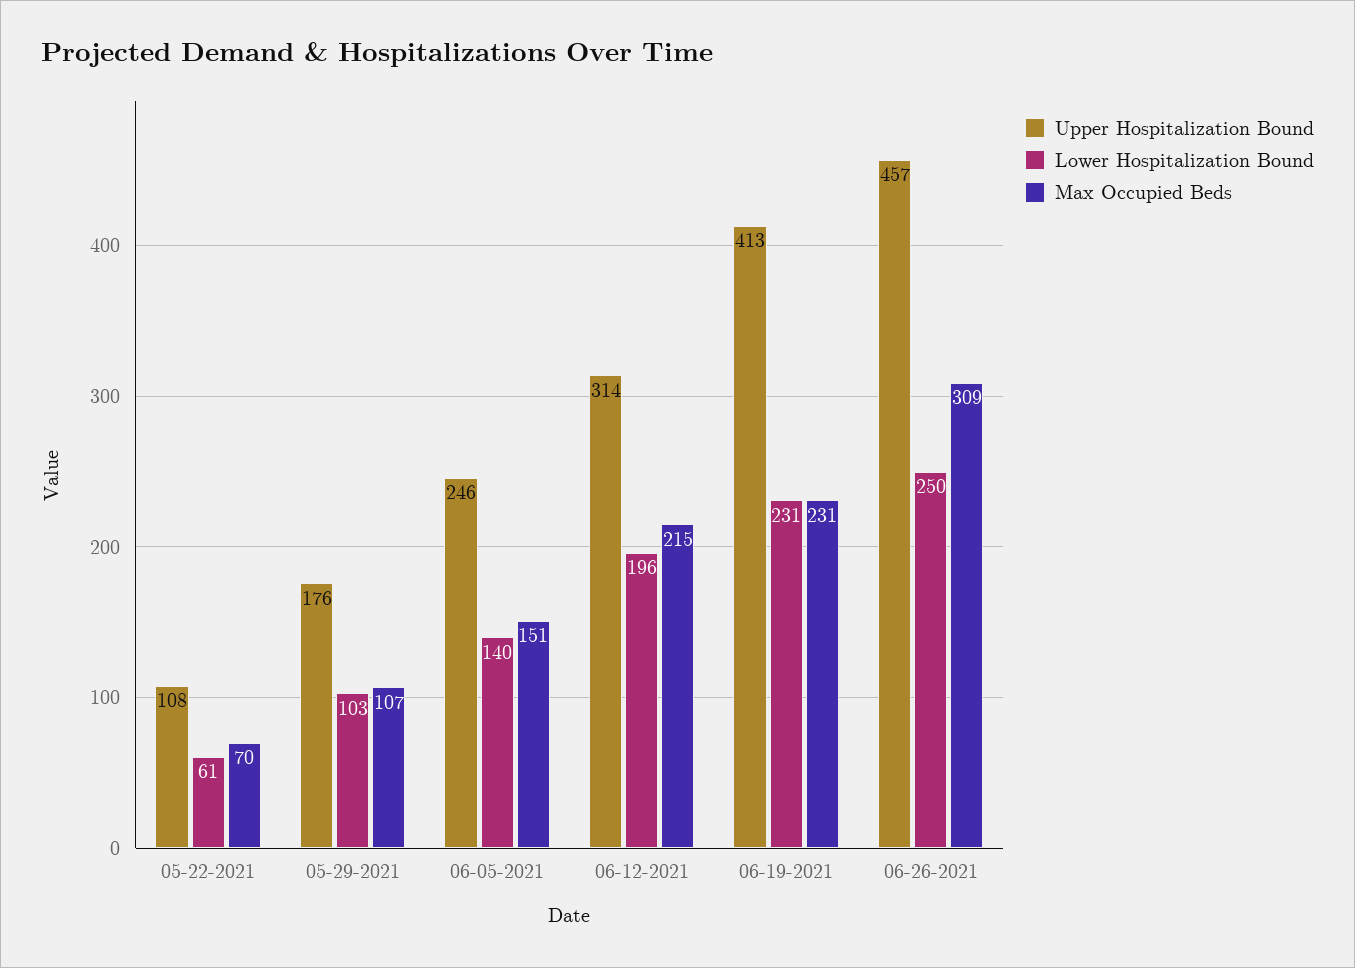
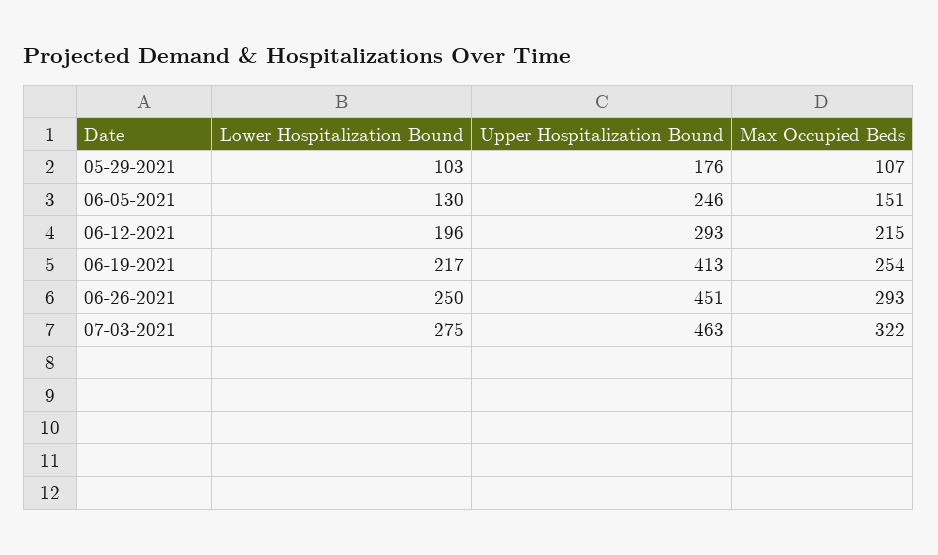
Upper Hospitalization Bound, 05-22-2021: 108 -> none
Lower Hospitalization Bound, 05-22-2021: 61 -> none
Max Occupied Beds, 05-22-2021: 70 -> none
Lower Hospitalization Bound, 06-05-2021: 140 -> 130
Upper Hospitalization Bound, 06-12-2021: 314 -> 293
Lower Hospitalization Bound, 06-19-2021: 231 -> 217
Max Occupied Beds, 06-19-2021: 231 -> 254
Upper Hospitalization Bound, 06-26-2021: 457 -> 451
Max Occupied Beds, 06-26-2021: 309 -> 293
Lower Hospitalization Bound, 07-03-2021: none -> 275
Upper Hospitalization Bound, 07-03-2021: none -> 463
Max Occupied Beds, 07-03-2021: none -> 322

